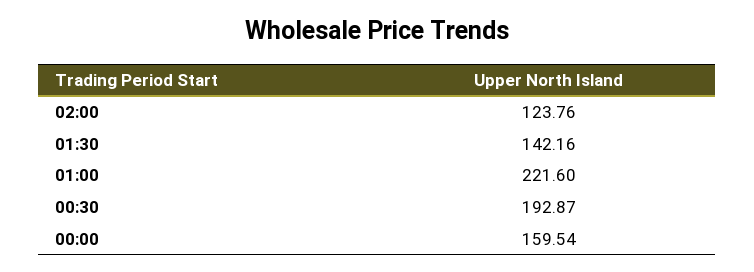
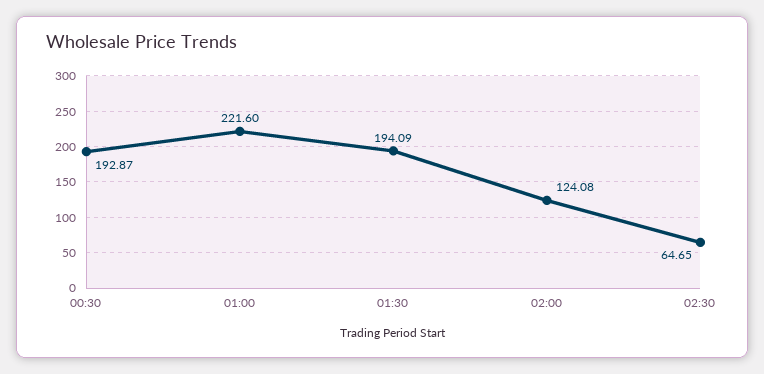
02:00: 123.76 -> 124.08
01:30: 142.16 -> 194.09
00:00: 159.54 -> none
02:30: none -> 64.65

